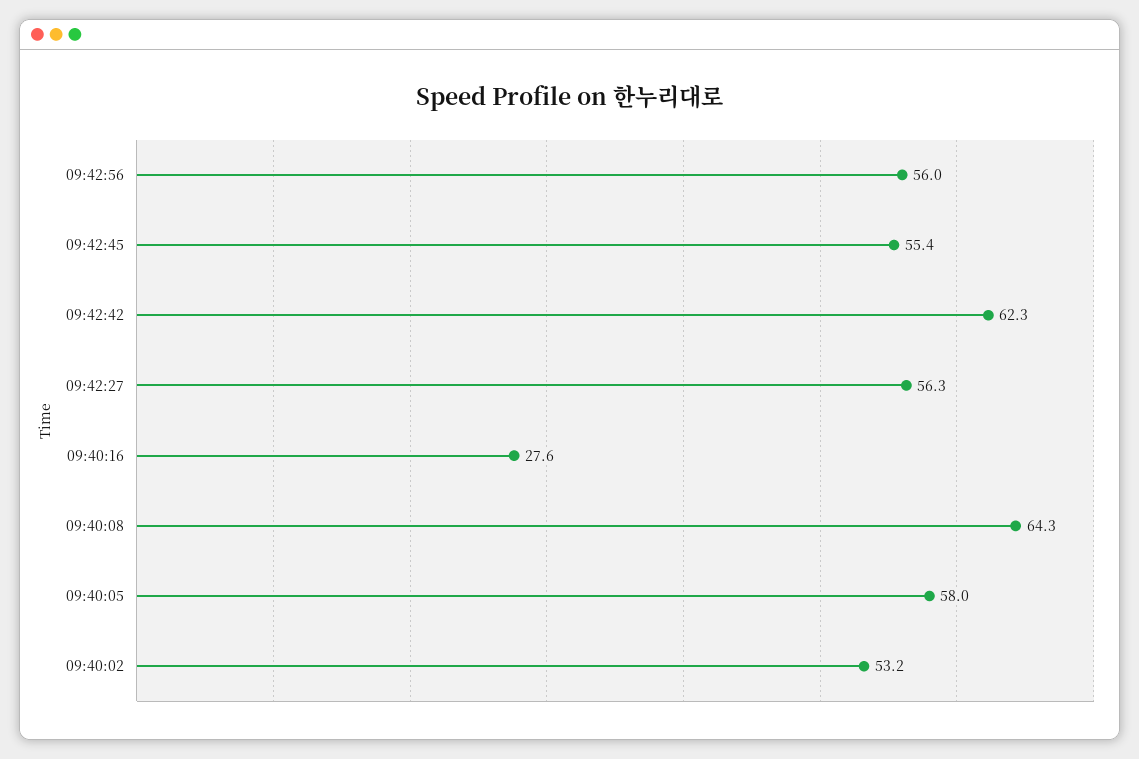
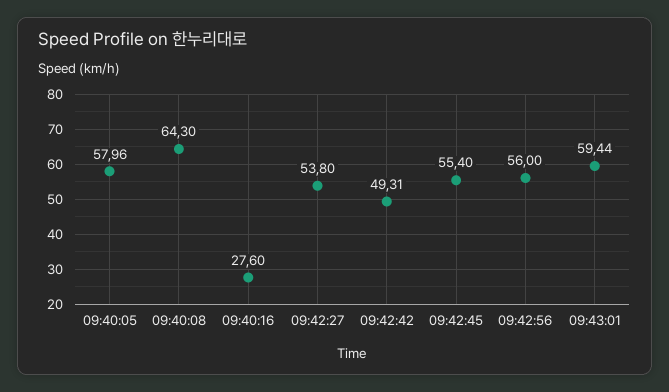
09:42:42: 62.3 -> 49.31
09:42:27: 56.3 -> 53.8
09:40:02: 53.2 -> none
09:43:01: none -> 59.44

